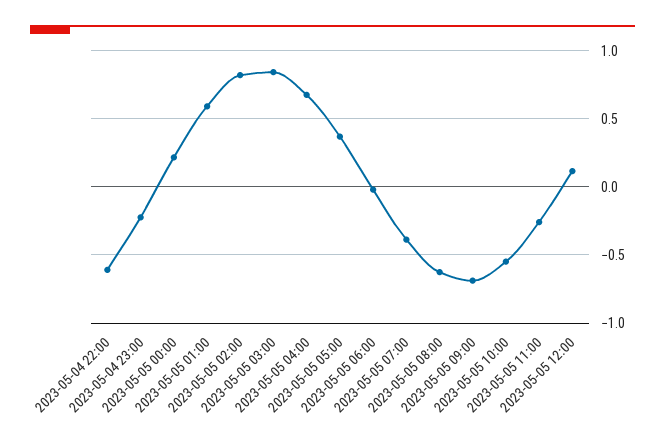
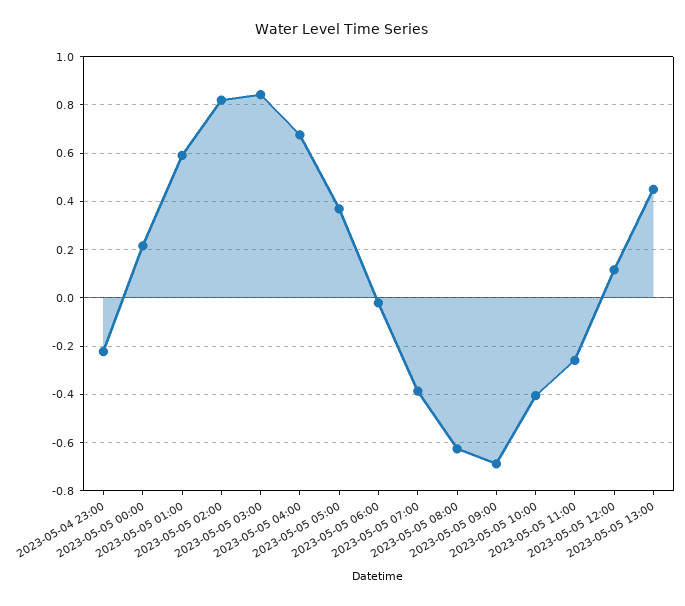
2023-05-04 22:00: -0.6 -> none
2023-05-05 10:00: -0.55 -> -0.4
2023-05-05 13:00: none -> 0.45

